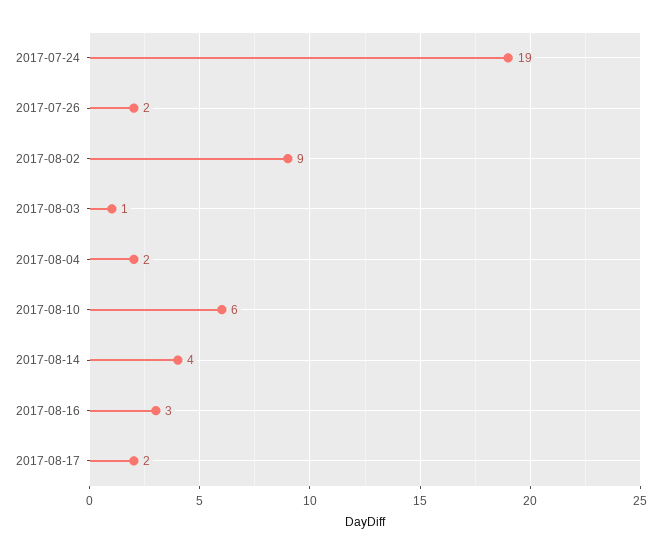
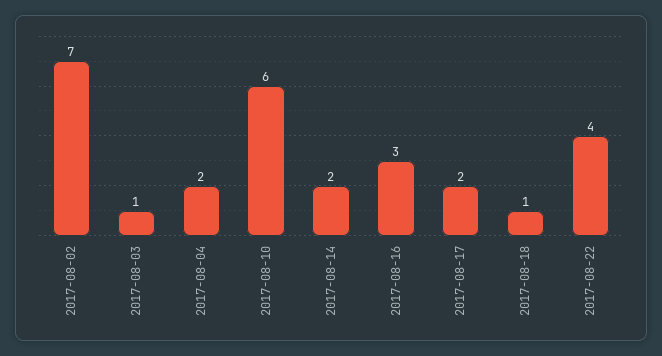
2017-07-24: 19 -> none
2017-07-26: 2 -> none
2017-08-02: 9 -> 7
2017-08-14: 4 -> 2
2017-08-18: none -> 1
2017-08-22: none -> 4

